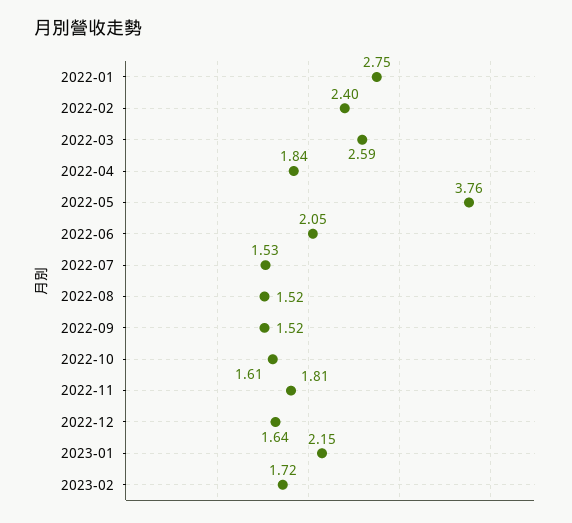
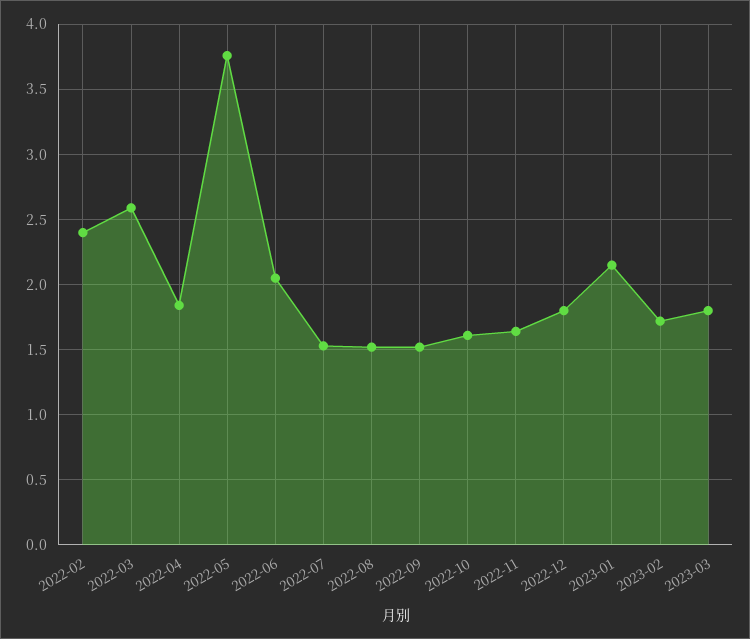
2022-01: 2.75 -> none
2022-11: 1.81 -> 1.65
2022-12: 1.64 -> 1.8
2023-03: none -> 1.8

